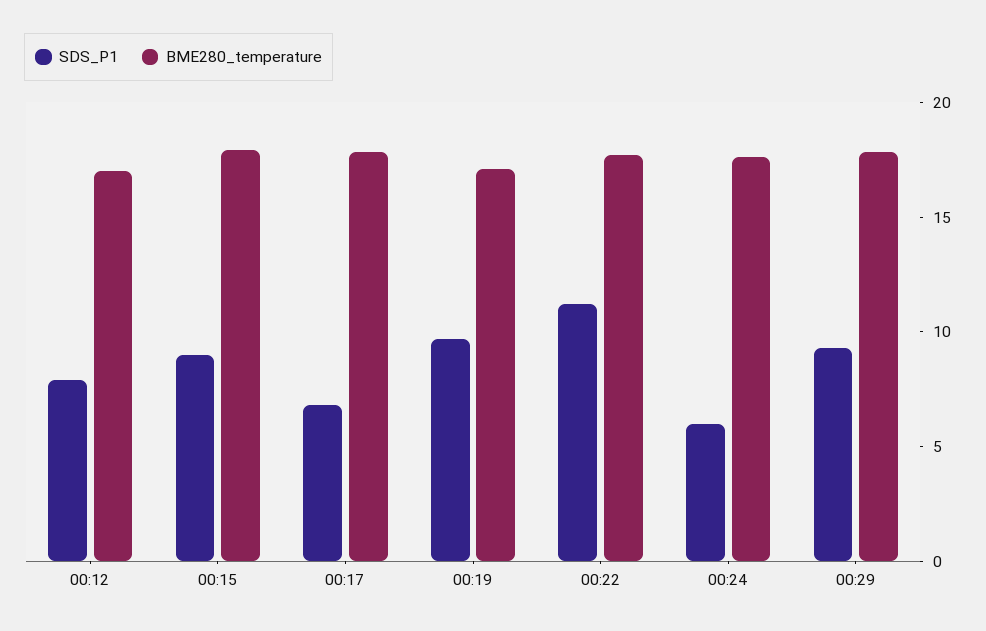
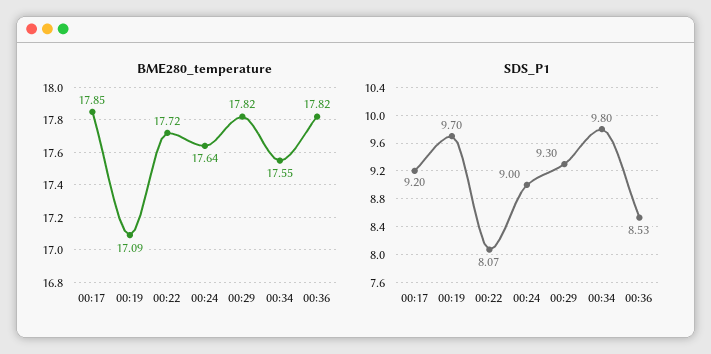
SDS_P1, 00:12: 8 -> none
BME280_temperature, 00:12: 17 -> none
SDS_P1, 00:15: 9 -> none
BME280_temperature, 00:15: 18 -> none
SDS_P1, 00:17: 7 -> 9.2
SDS_P1, 00:22: 11 -> 8.07
SDS_P1, 00:24: 6 -> 9
BME280_temperature, 00:34: none -> 17.55
BME280_temperature, 00:36: none -> 17.82
SDS_P1, 00:34: none -> 9.8
SDS_P1, 00:36: none -> 8.53

